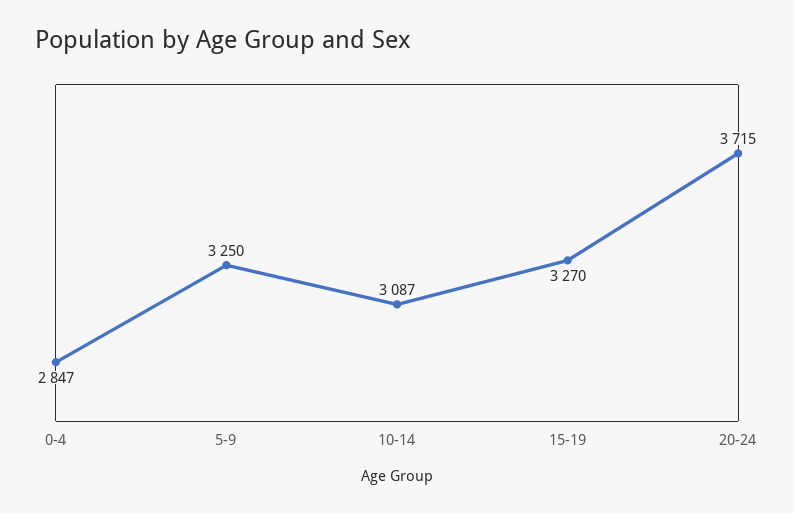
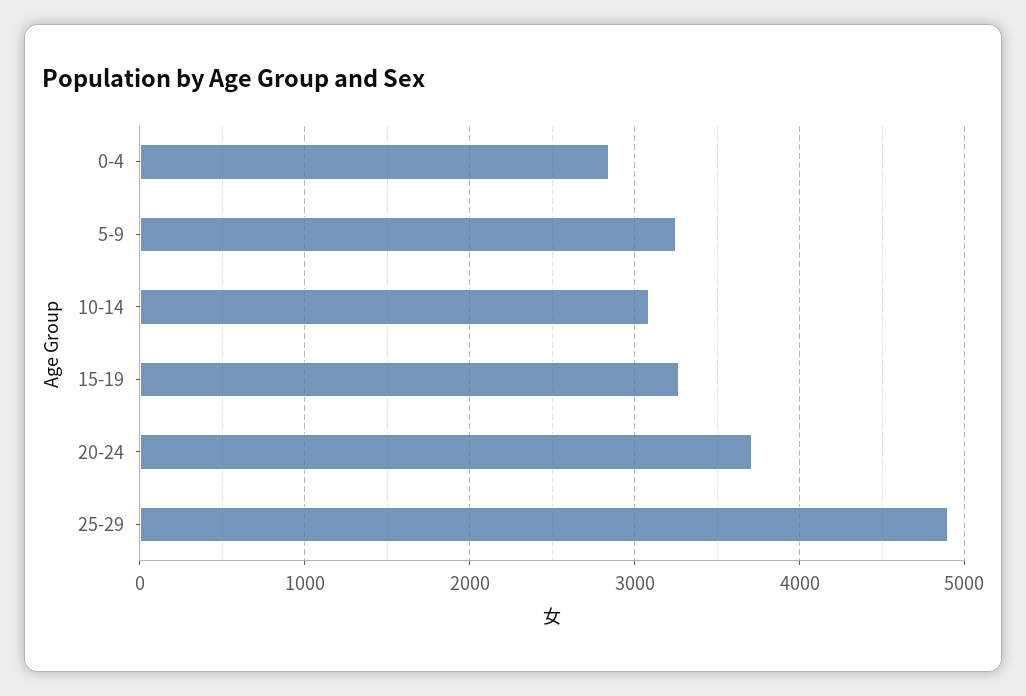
25-29: none -> 4900

